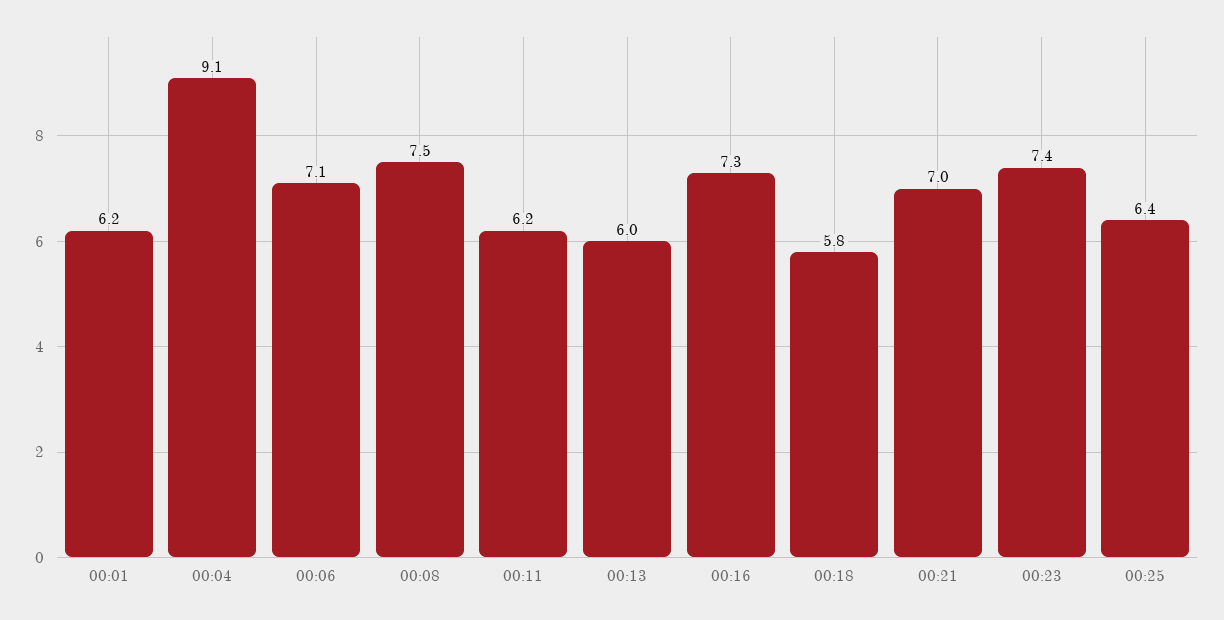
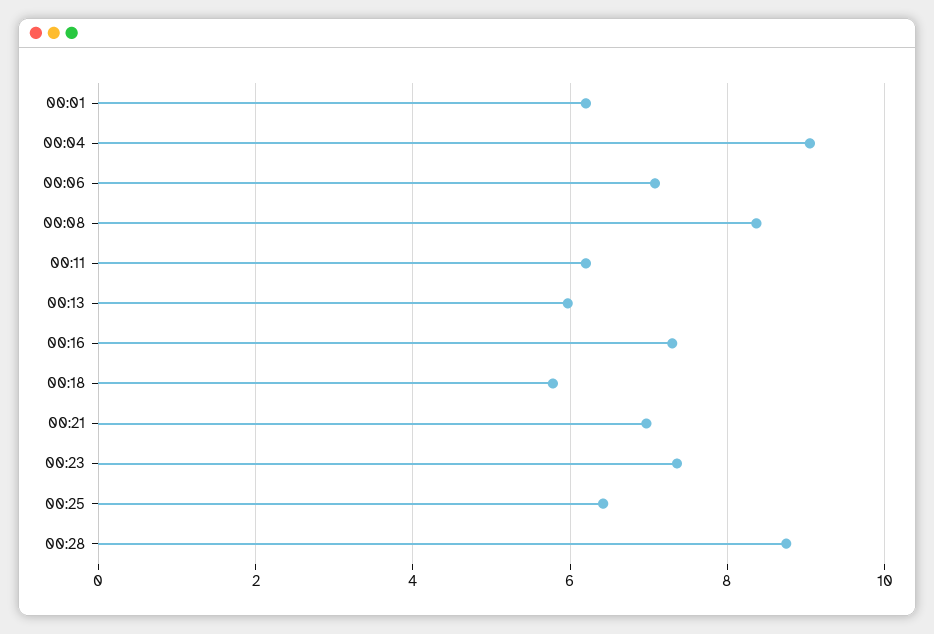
00:08: 7.5 -> 8.4
00:28: none -> 8.8

